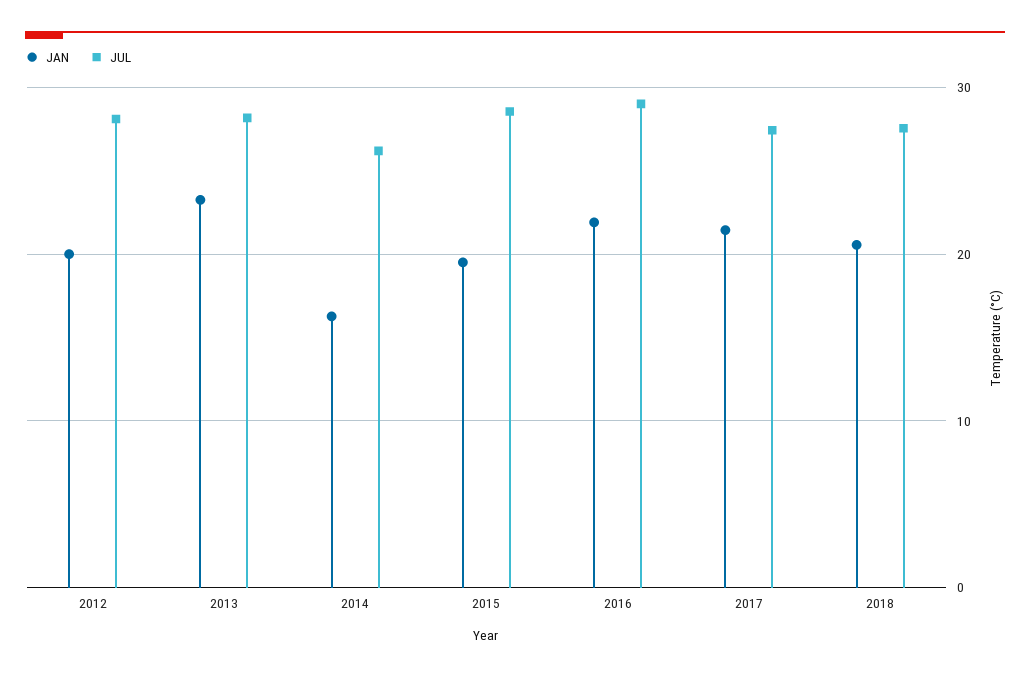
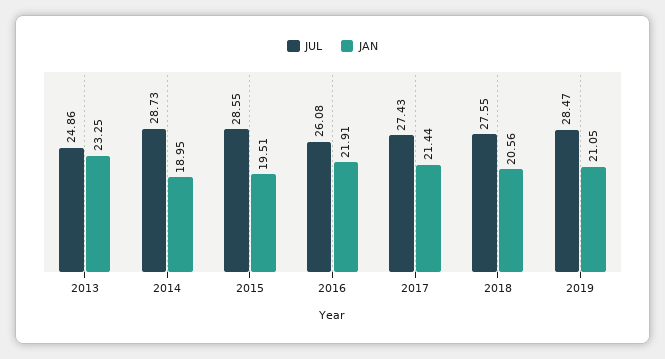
JAN, 2012: 20 -> none
JUL, 2012: 28 -> none
JUL, 2013: 28 -> 24.86
JAN, 2014: 16 -> 18.95
JUL, 2014: 26 -> 28.73
JUL, 2016: 29 -> 26.08
JUL, 2019: none -> 28.47
JAN, 2019: none -> 21.05

